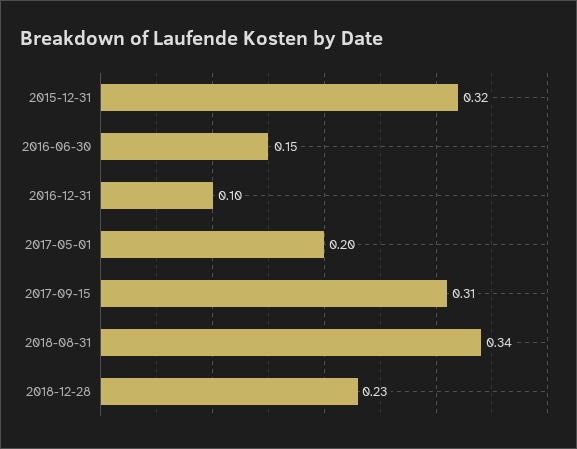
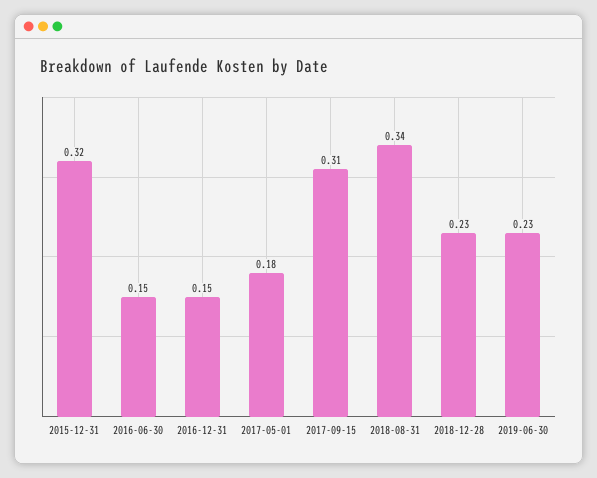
2016-12-31: 0.1 -> 0.15
2017-05-01: 0.2 -> 0.18
2019-06-30: none -> 0.23

